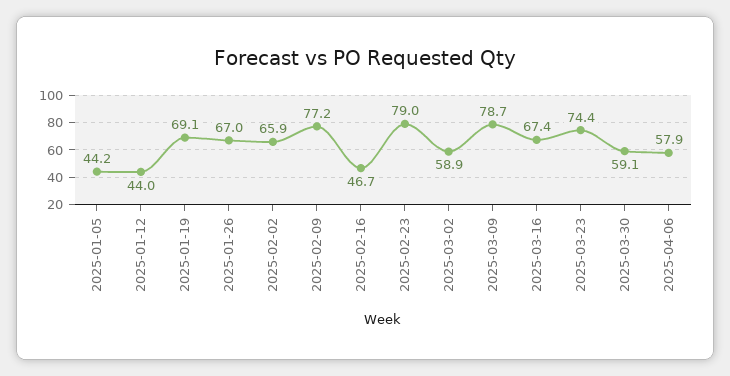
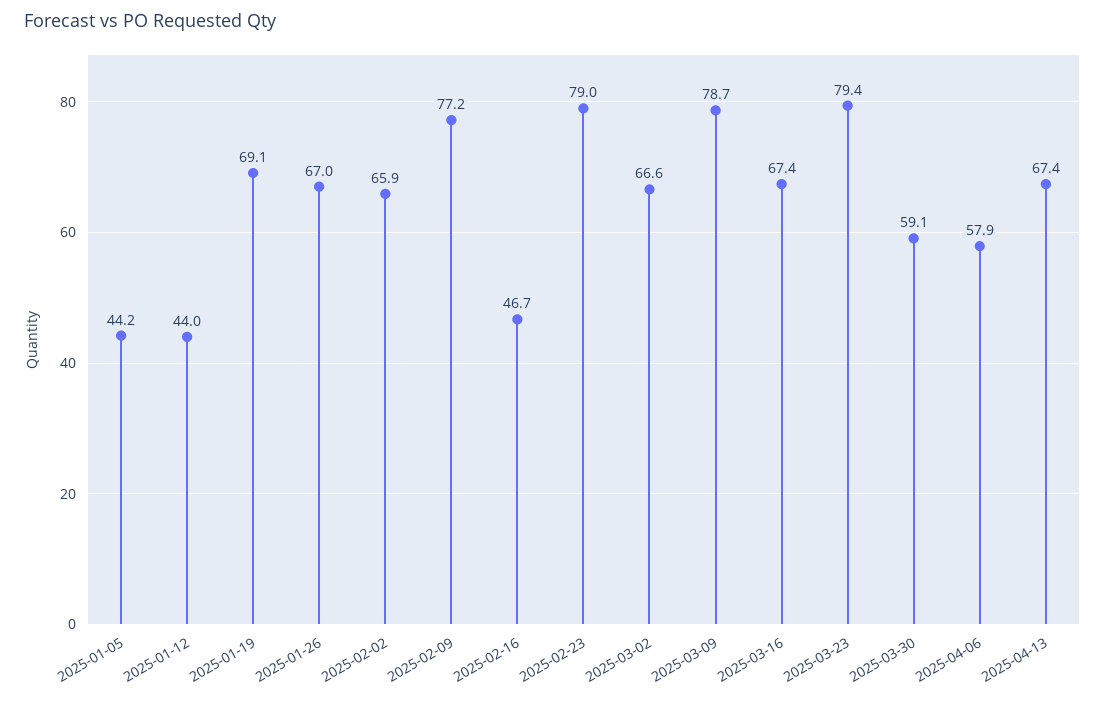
2025-03-02: 58.9 -> 66.6
2025-03-23: 74.4 -> 79.4
2025-04-13: none -> 67.4

